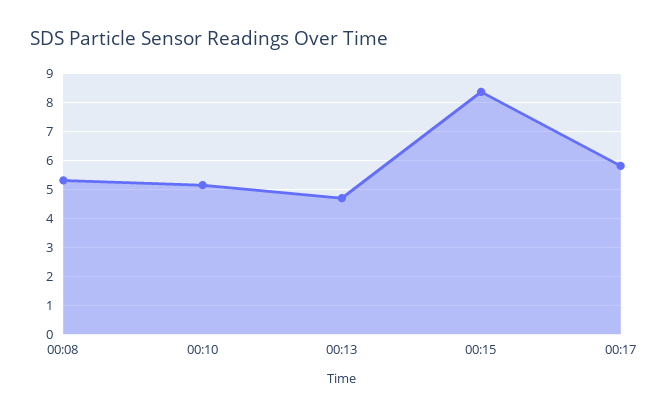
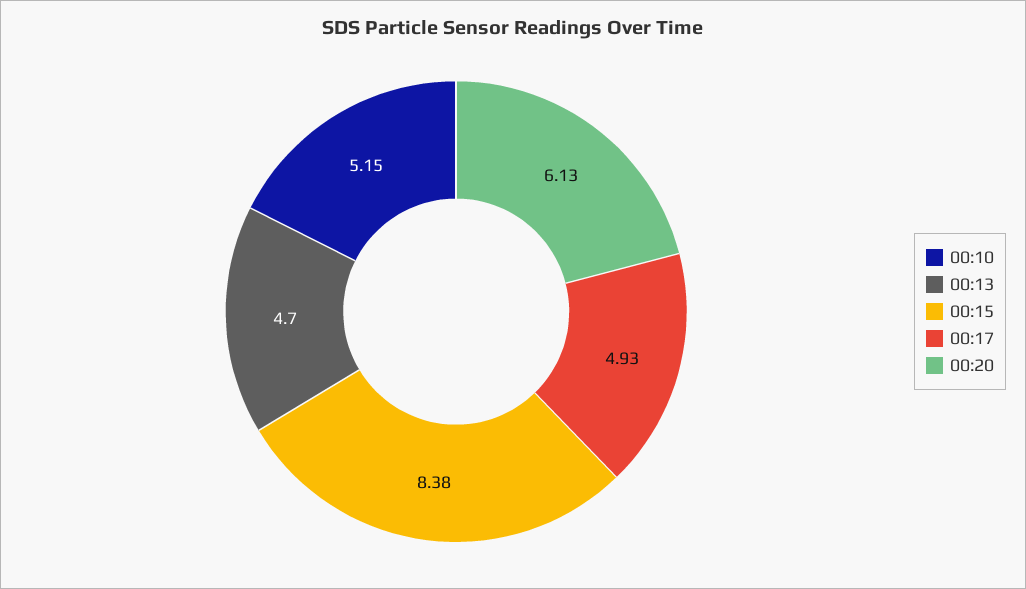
00:08: 5.25 -> none
00:17: 5.75 -> 4.93
00:20: none -> 6.13

